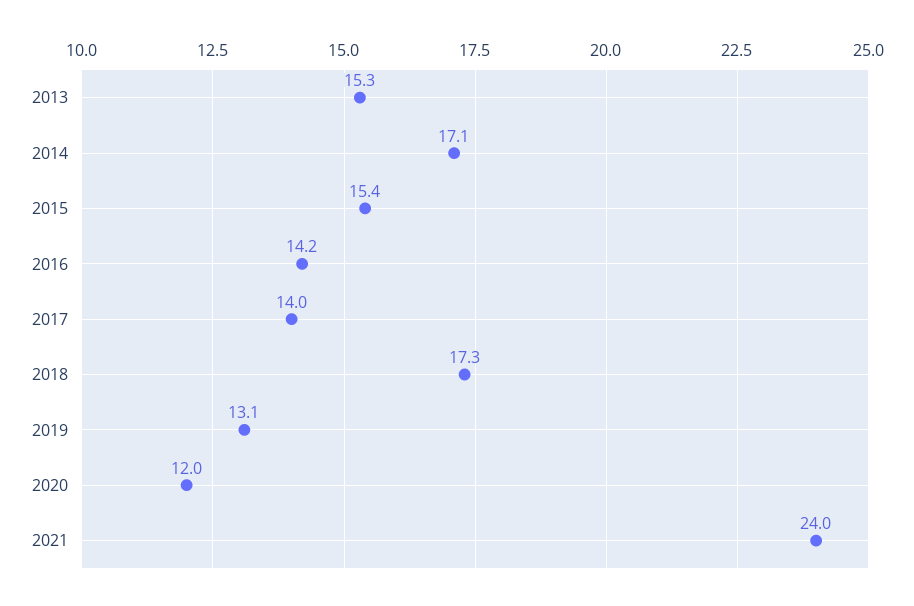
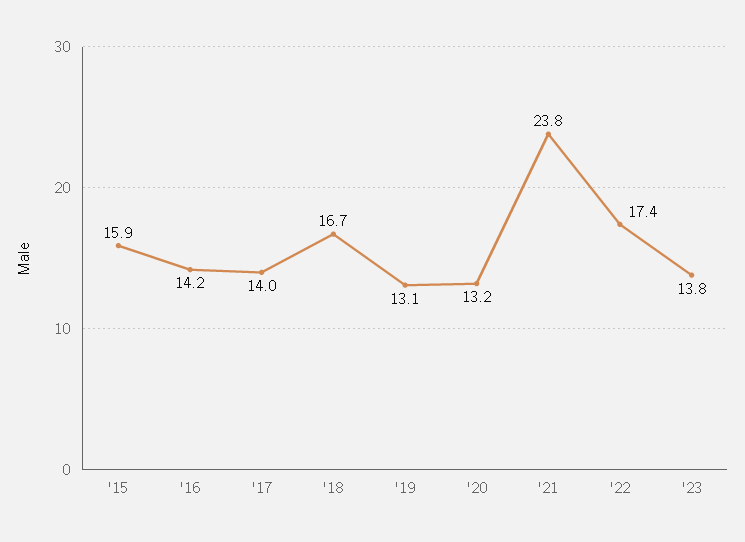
2013: 15.3 -> none
2014: 17.1 -> none
2015: 15.4 -> 15.9
2018: 17.3 -> 16.7
2020: 12 -> 13.2
2021: 24 -> 23.8
'22: none -> 17.4
'23: none -> 13.8

